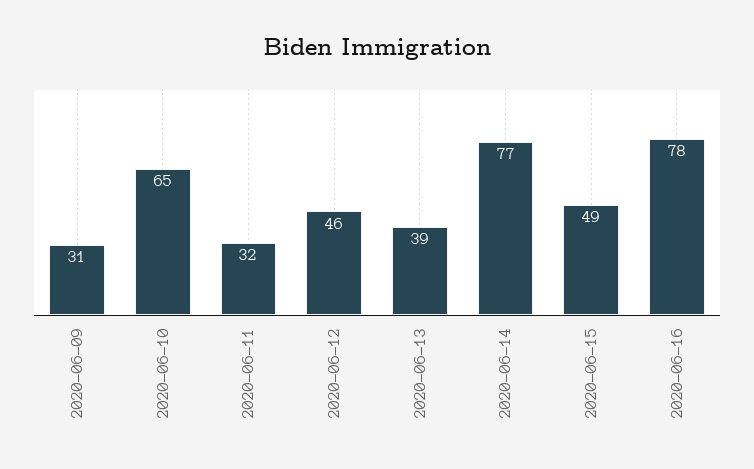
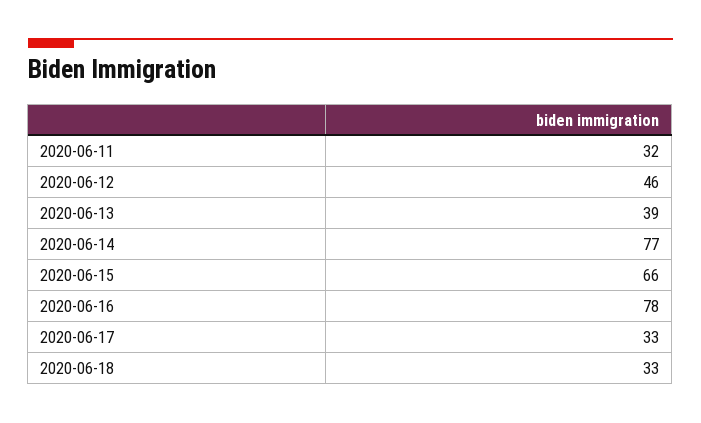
2020-06-09: 31 -> none
2020-06-10: 65 -> none
2020-06-15: 49 -> 66
2020-06-17: none -> 33
2020-06-18: none -> 33

